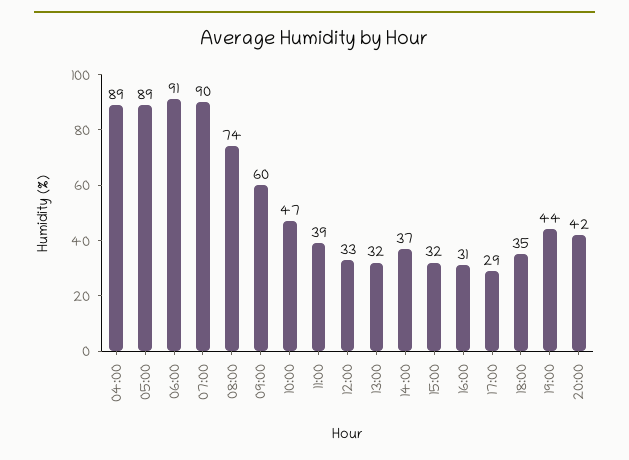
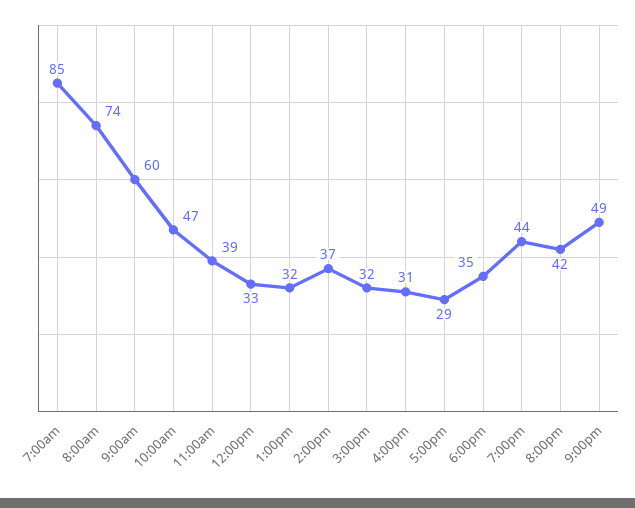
04:00: 89 -> none
05:00: 89 -> none
06:00: 91 -> none
07:00: 90 -> 85
9:00pm: none -> 49

